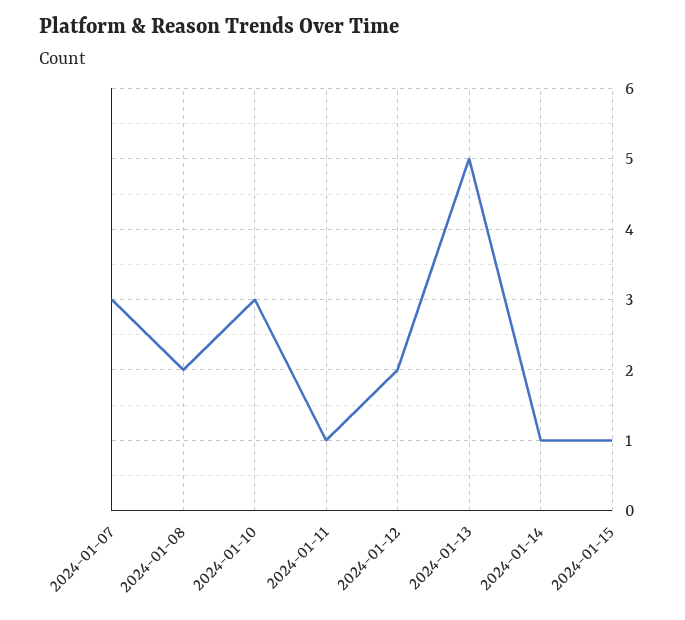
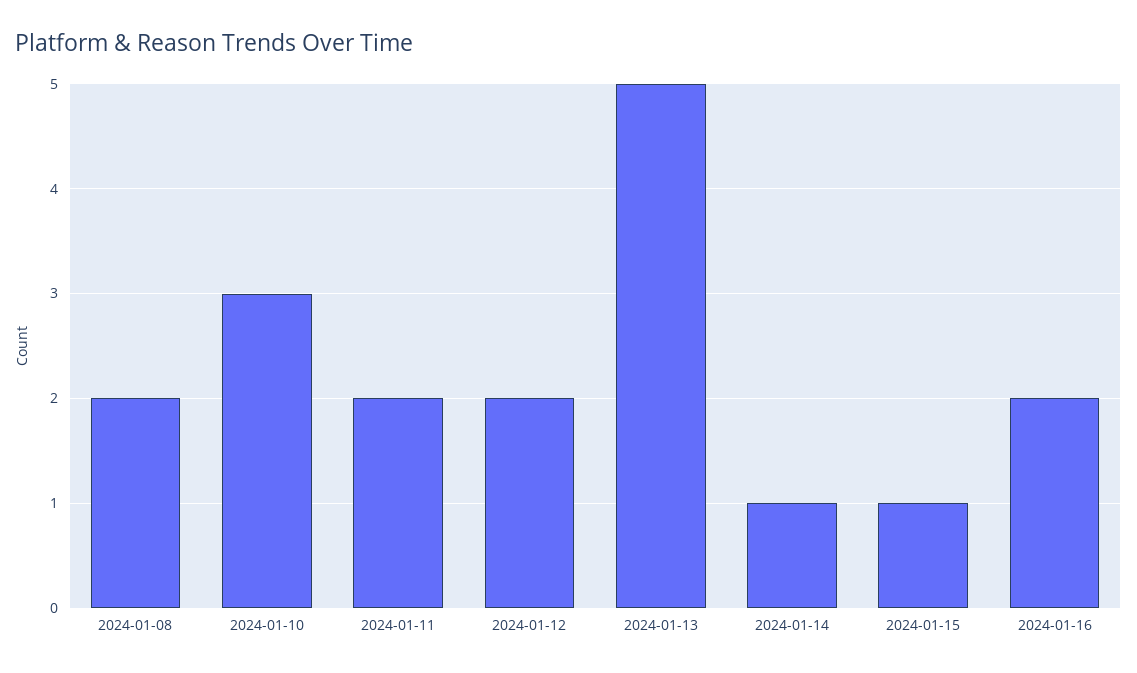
2024-01-07: 3 -> none
2024-01-11: 1 -> 2
2024-01-16: none -> 2

